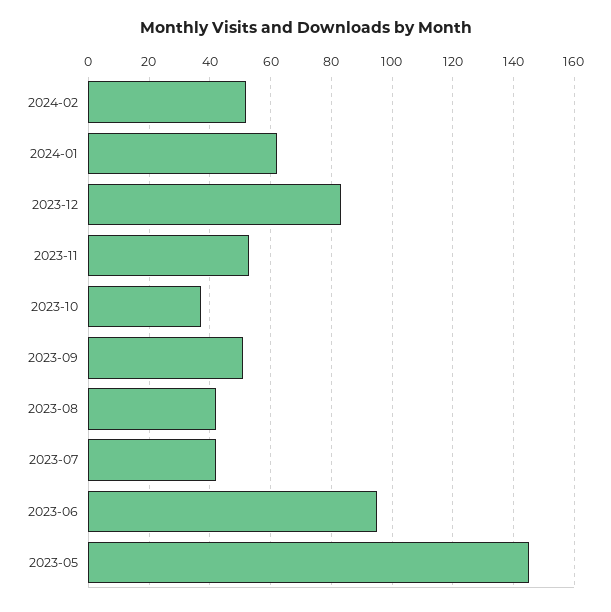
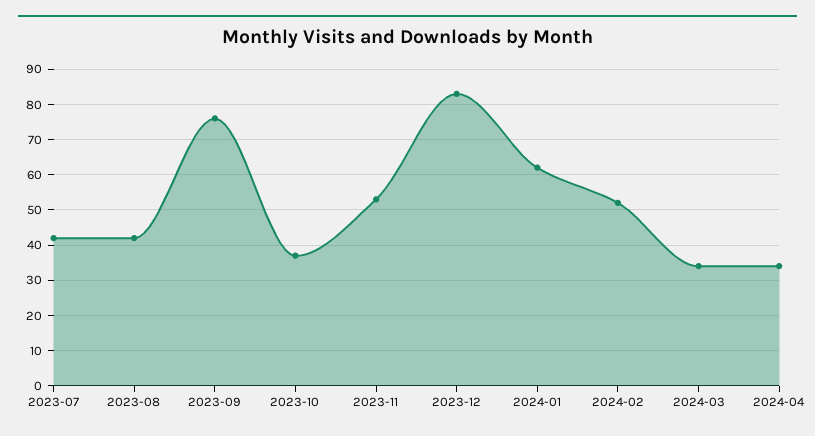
2023-09: 50 -> 75
2023-06: 95 -> none
2023-05: 145 -> none
2024-03: none -> 35
2024-04: none -> 35

